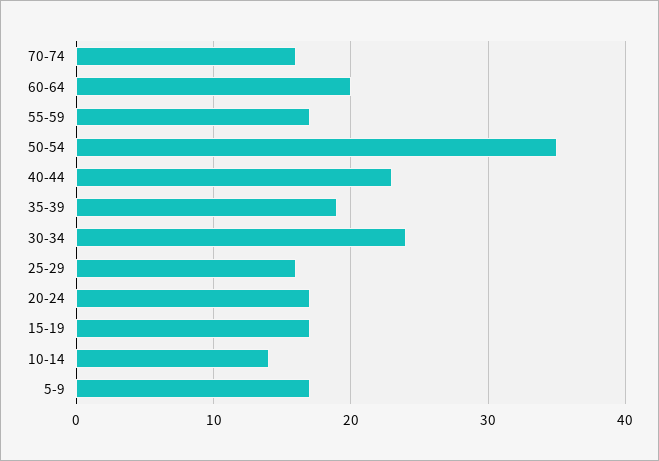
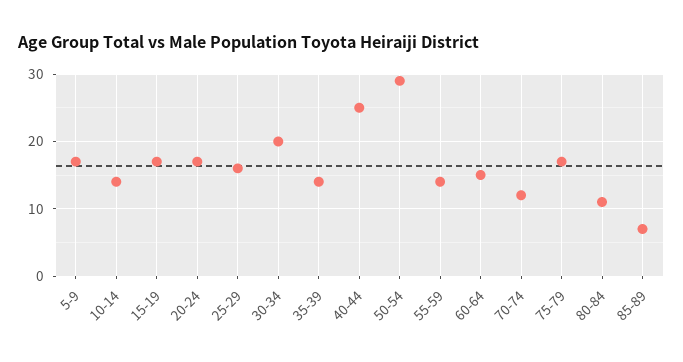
70-74: 16 -> 12
60-64: 20 -> 15
55-59: 17 -> 14
50-54: 35 -> 29
40-44: 23 -> 25
35-39: 19 -> 14
30-34: 24 -> 20
75-79: none -> 17
80-84: none -> 11
85-89: none -> 7

